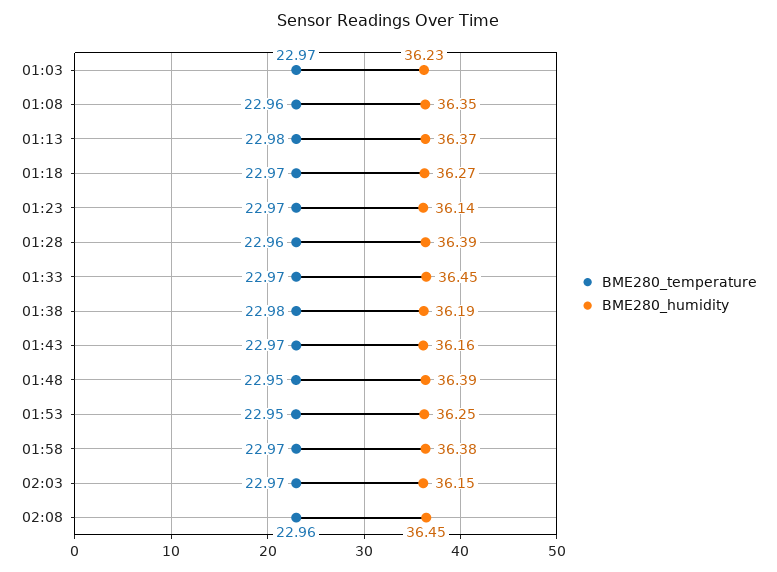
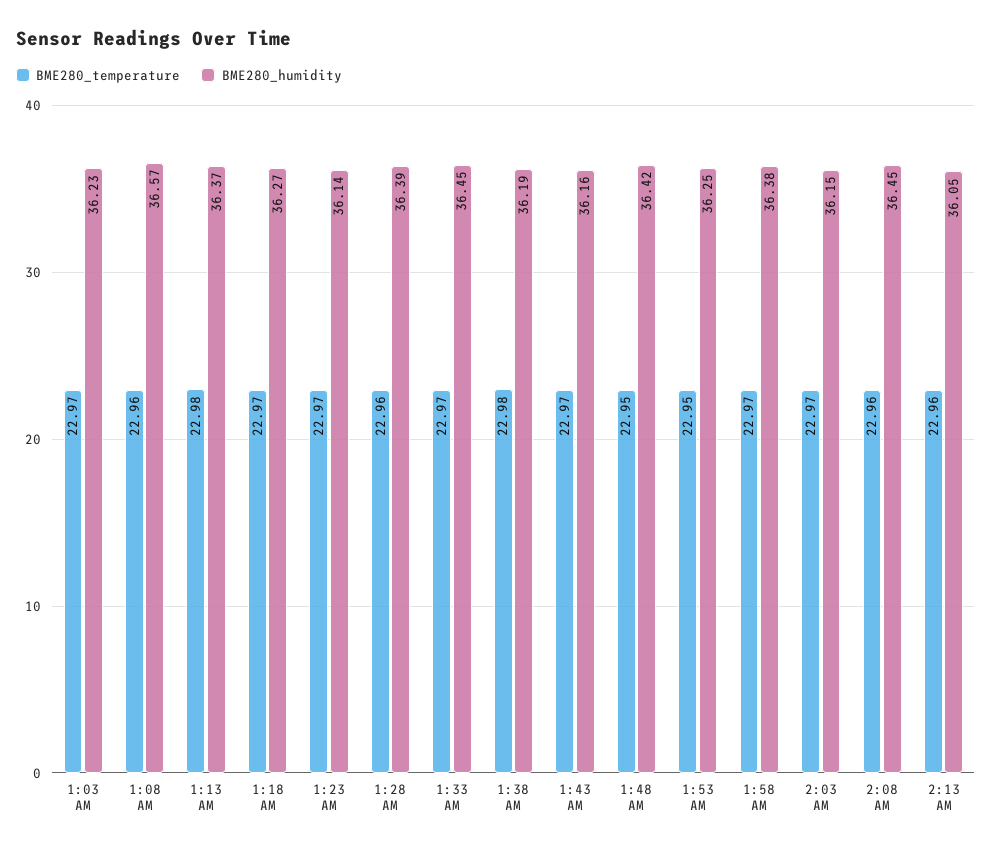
BME280_humidity, 01:08: 36.35 -> 36.57
BME280_humidity, 01:48: 36.39 -> 36.42
BME280_temperature, 2:13 AM: none -> 22.96
BME280_humidity, 2:13 AM: none -> 36.05

